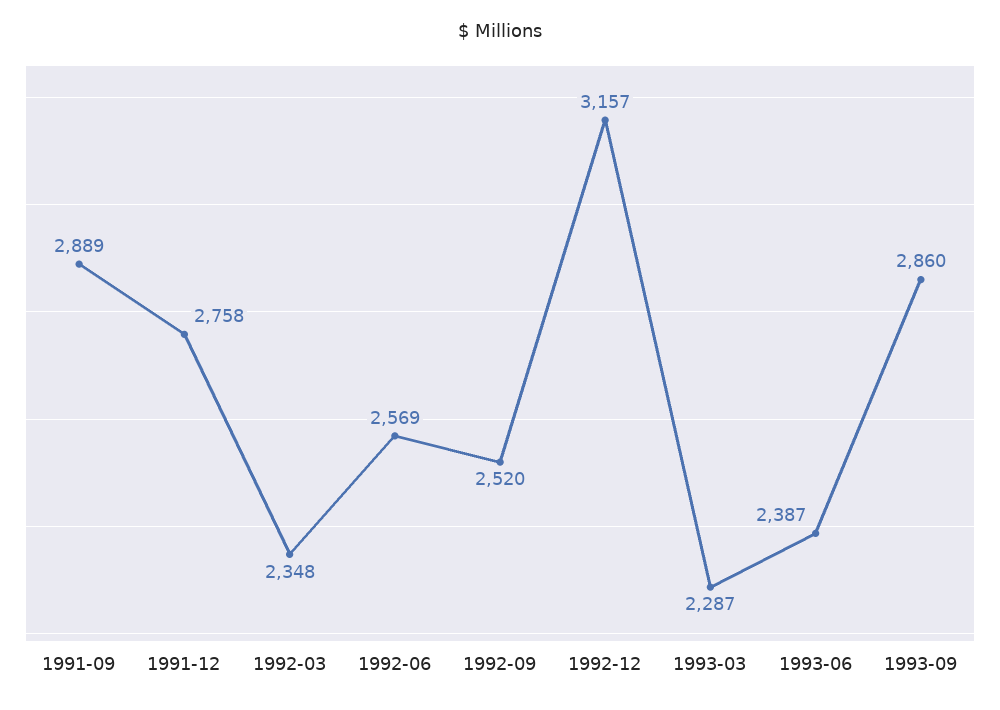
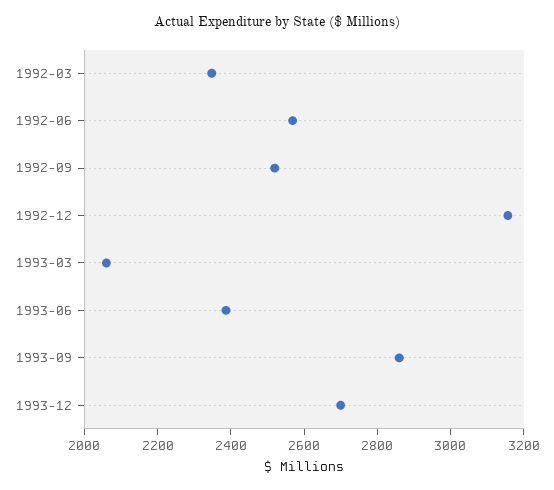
1991-09: 2889 -> none
1991-12: 2758 -> none
1993-03: 2287 -> 2050
1993-12: none -> 2700

